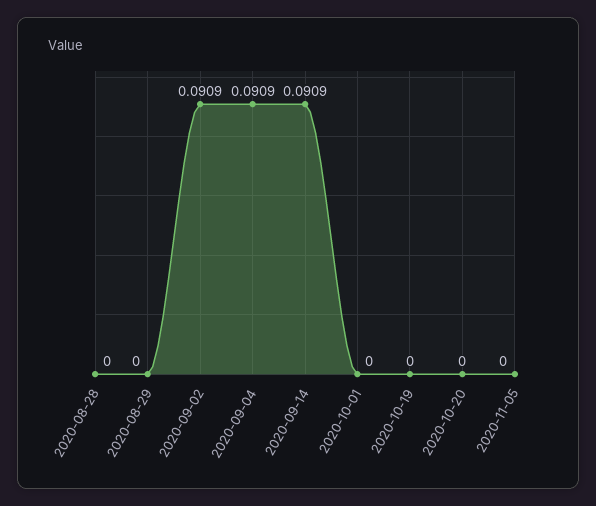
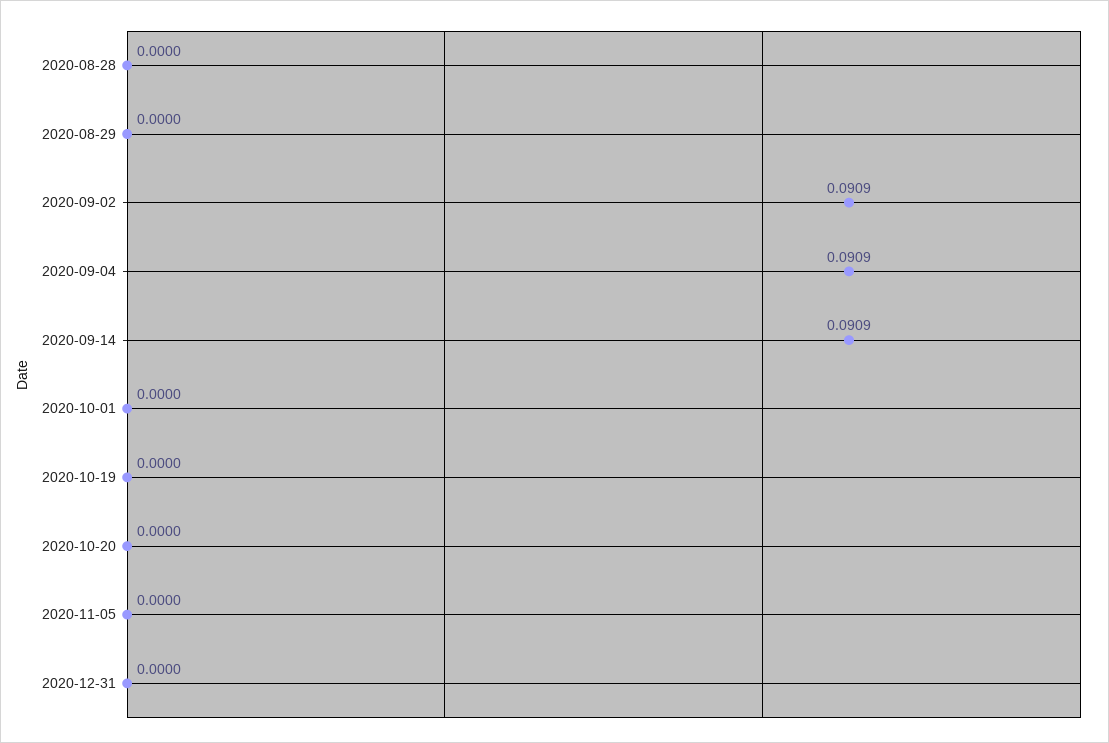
2020-12-31: none -> 0

